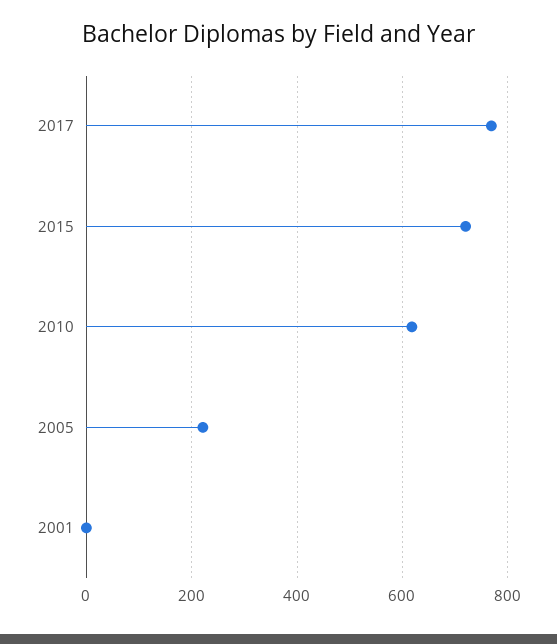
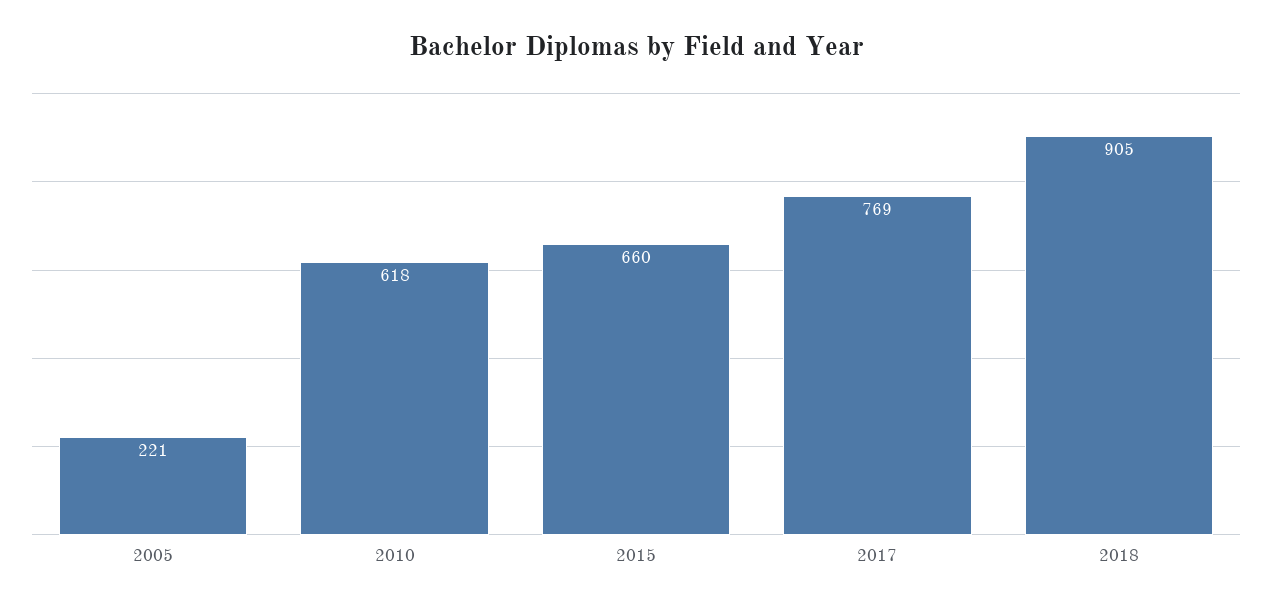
2015: 720 -> 660
2001: 0 -> none
2018: none -> 905

